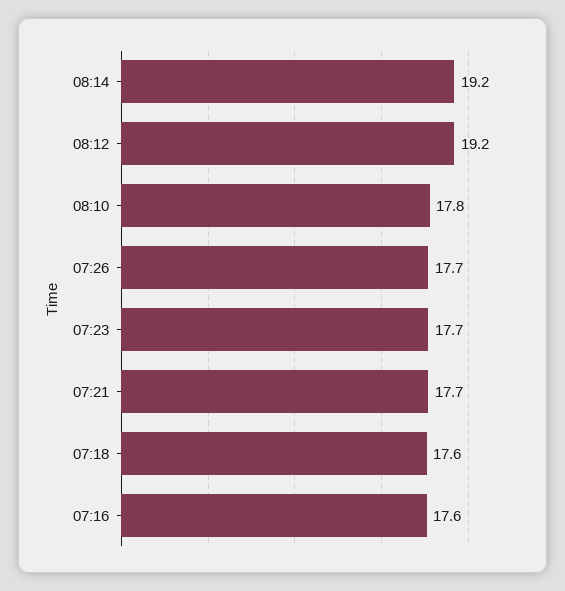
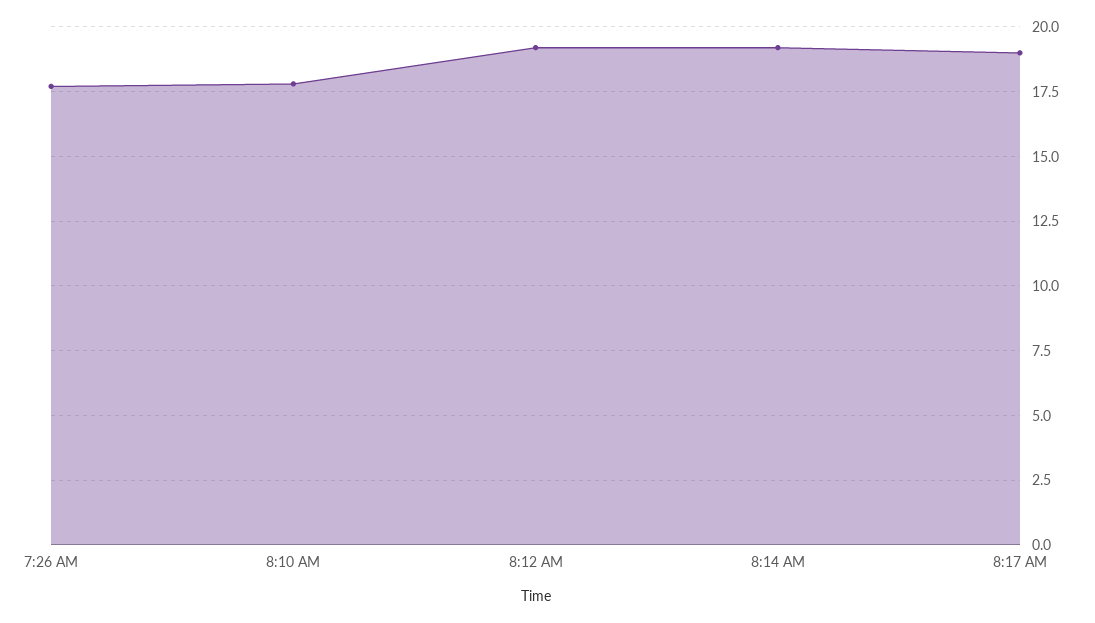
07:23: 17.7 -> none
07:21: 17.7 -> none
07:18: 17.6 -> none
07:16: 17.6 -> none
8:17 AM: none -> 19

